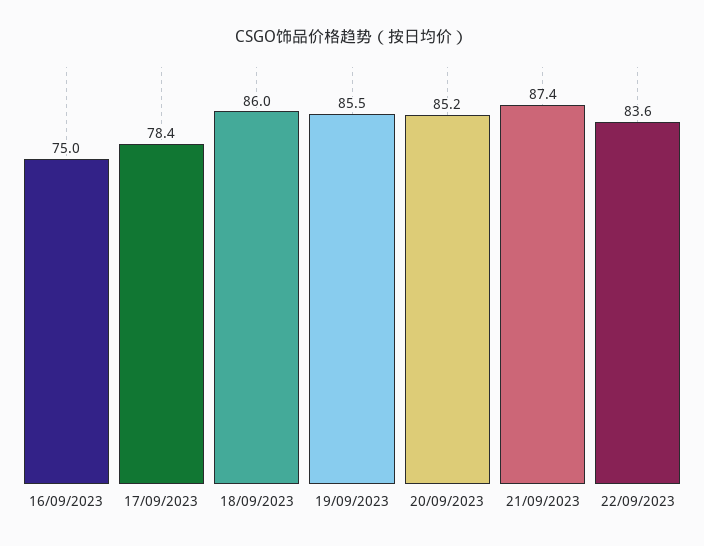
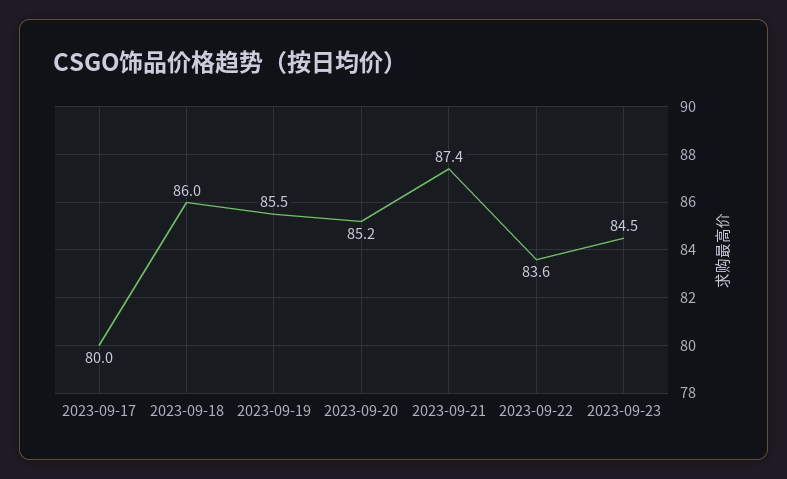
16/09/2023: 75 -> none
17/09/2023: 78.4 -> 80
2023-09-23: none -> 84.5

